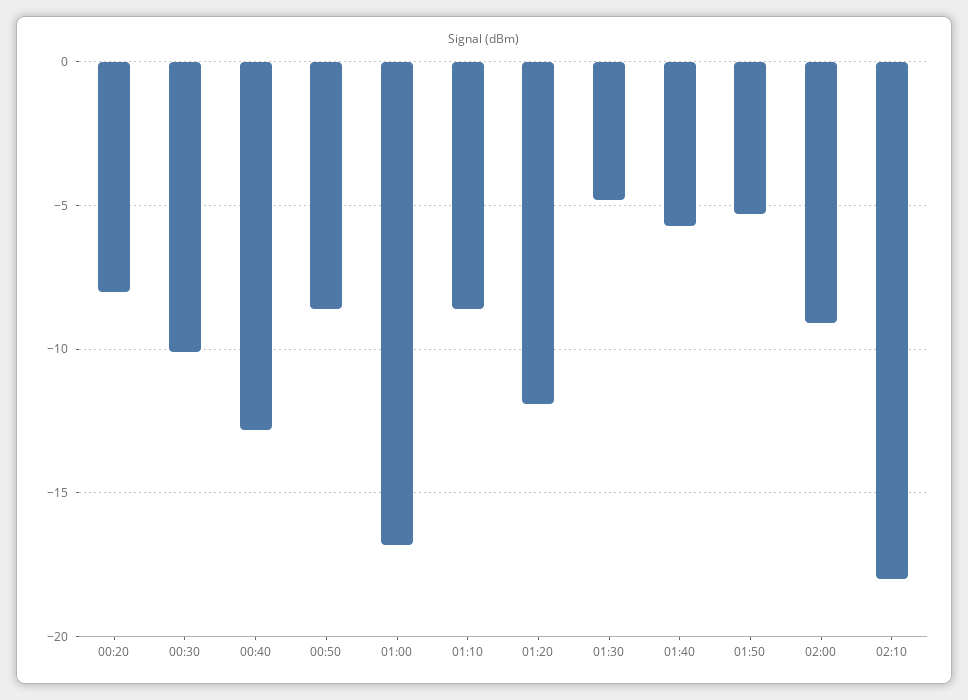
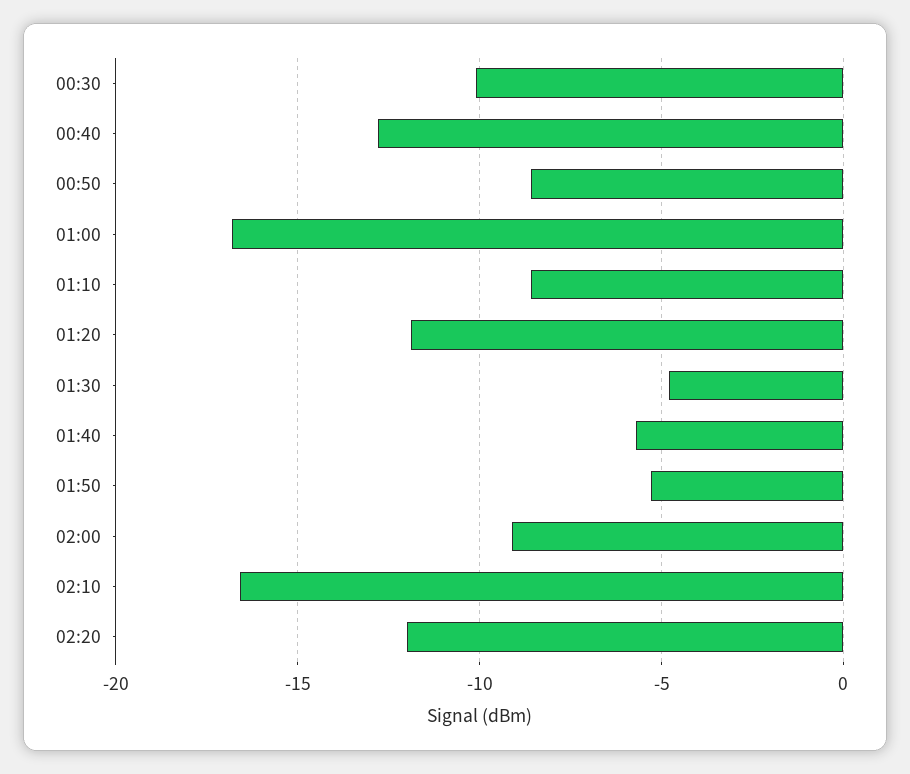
00:20: -8 -> none
02:10: -18 -> -16.5
02:20: none -> -12

